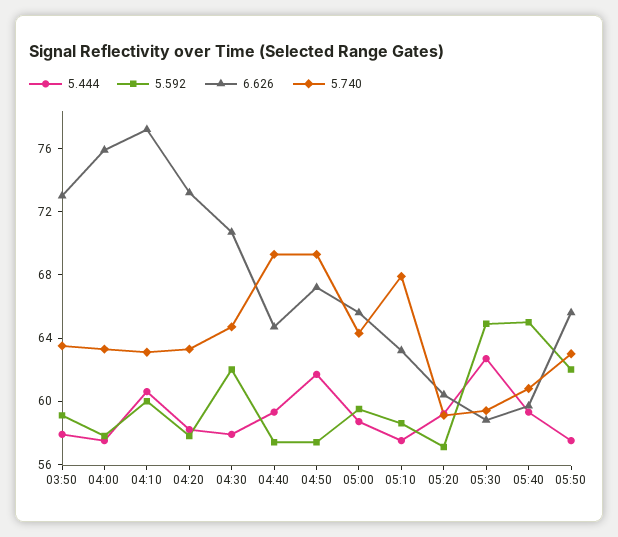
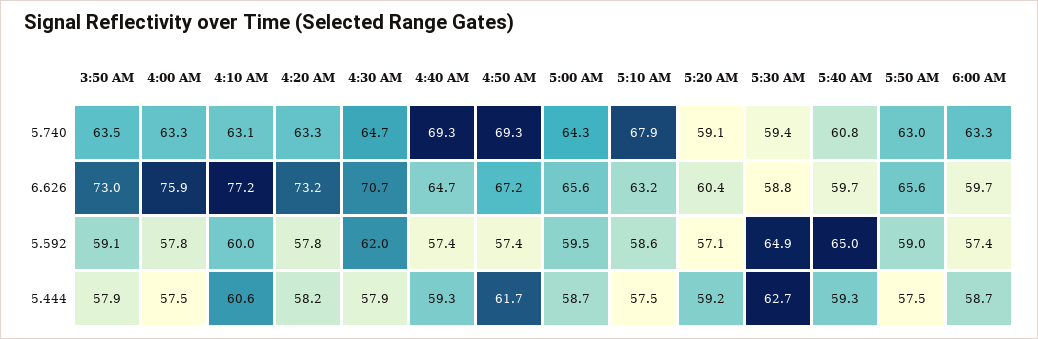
5.592, 05:50: 62 -> 59
5.740, 6:00 AM: none -> 63.3
6.626, 6:00 AM: none -> 59.7
5.592, 6:00 AM: none -> 57.4
5.444, 6:00 AM: none -> 58.7

